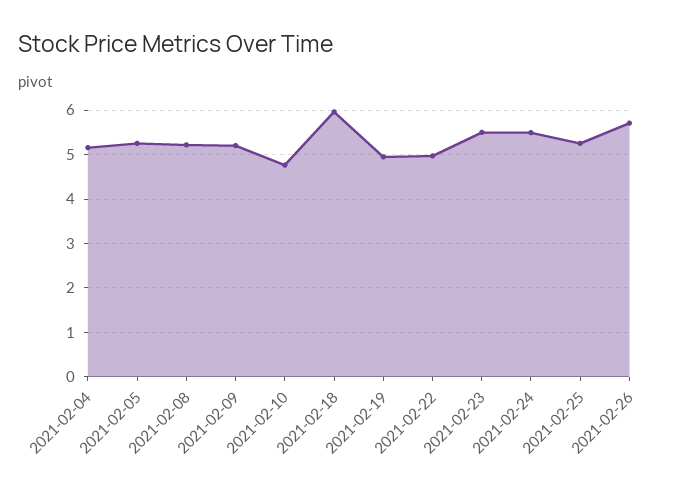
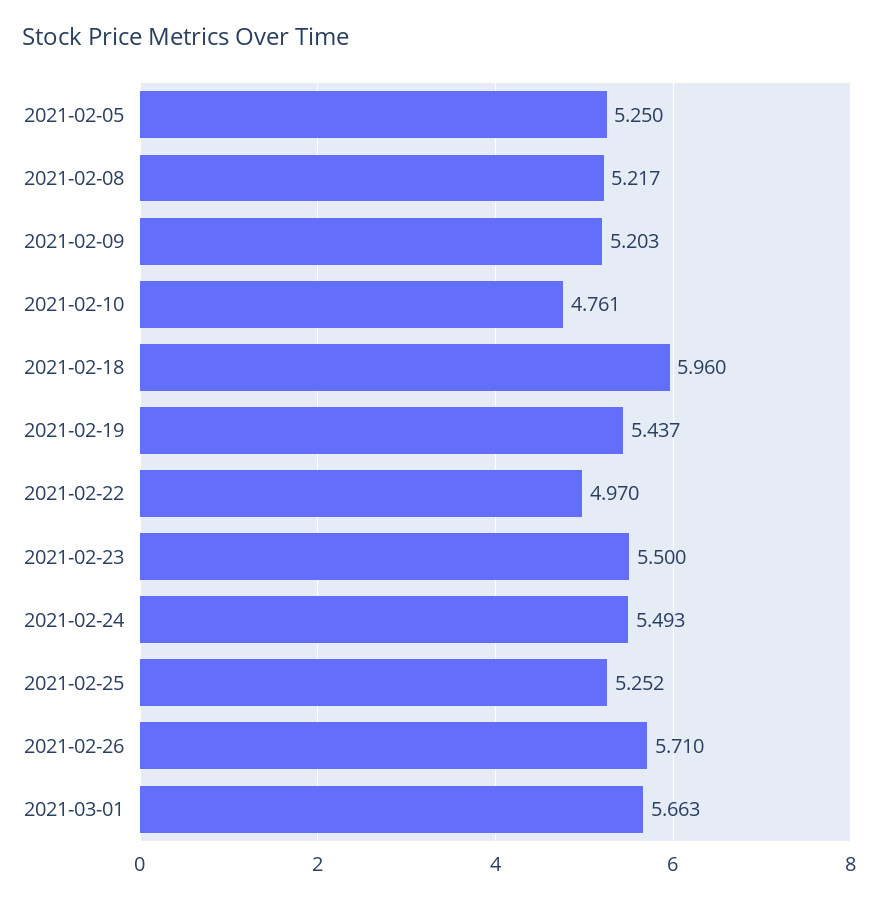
2021-02-04: 5.2 -> none
2021-02-19: 5 -> 5.437
2021-03-01: none -> 5.663

